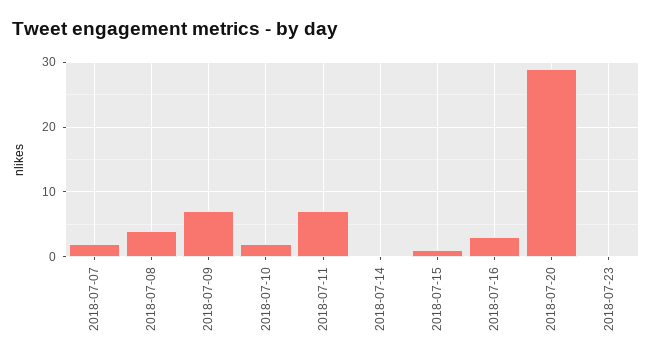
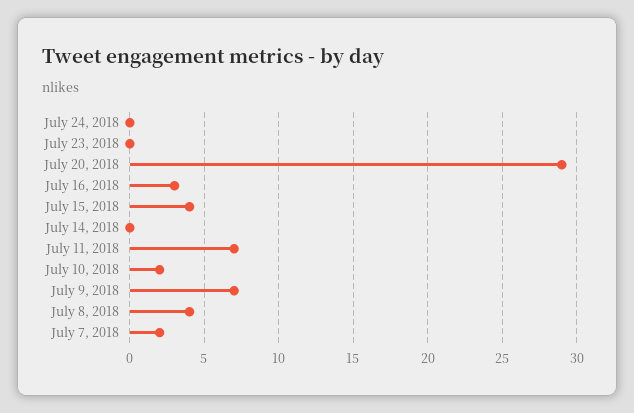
2018-07-15: 1 -> 4
July 24, 2018: none -> 0

